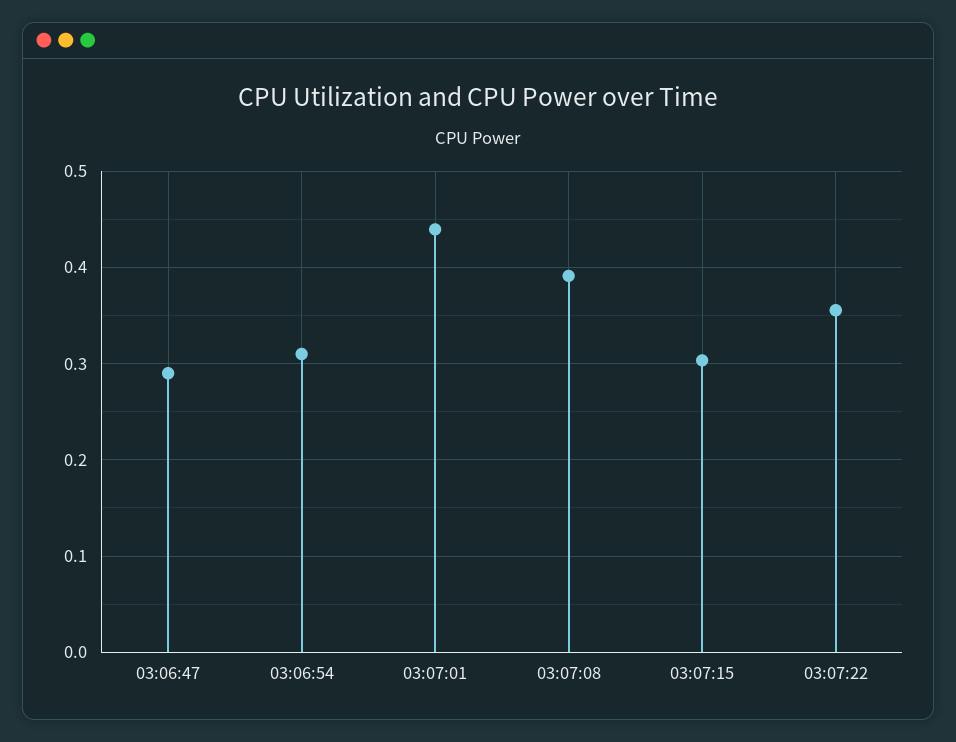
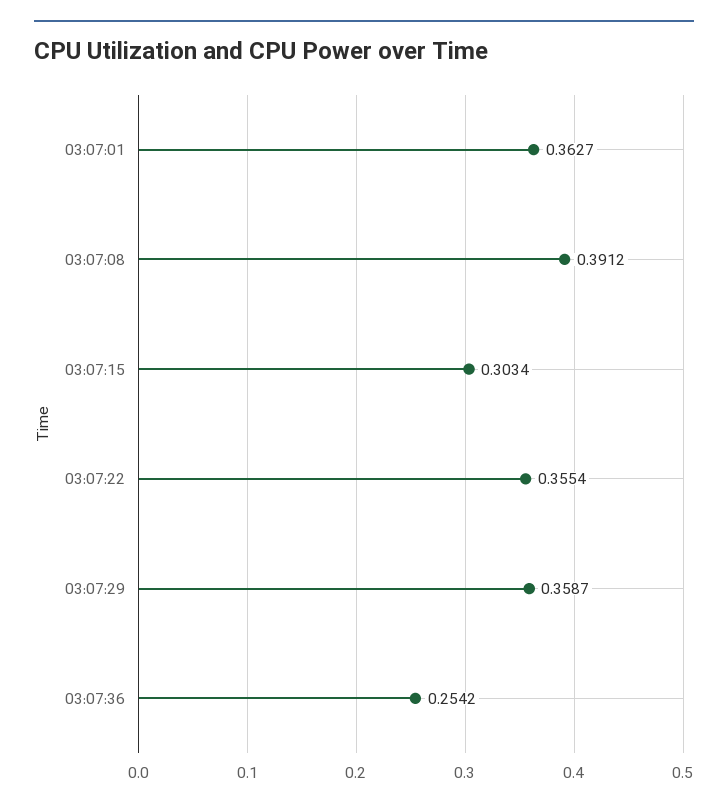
03:06:47: 0.29 -> none
03:06:54: 0.31 -> none
03:07:01: 0.44 -> 0.3627
03:07:29: none -> 0.3587
03:07:36: none -> 0.2542

